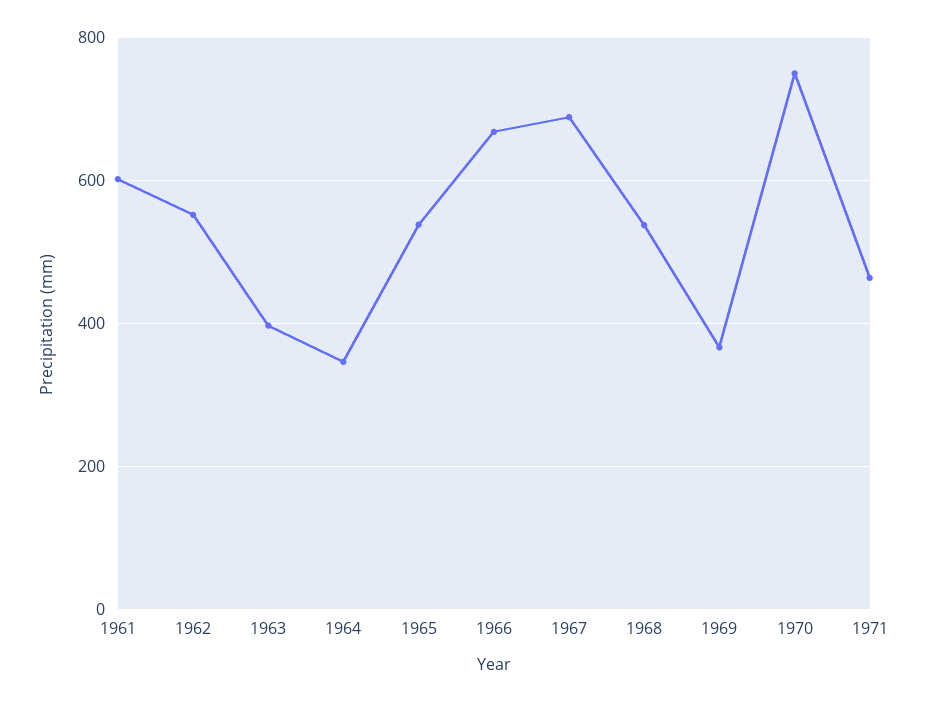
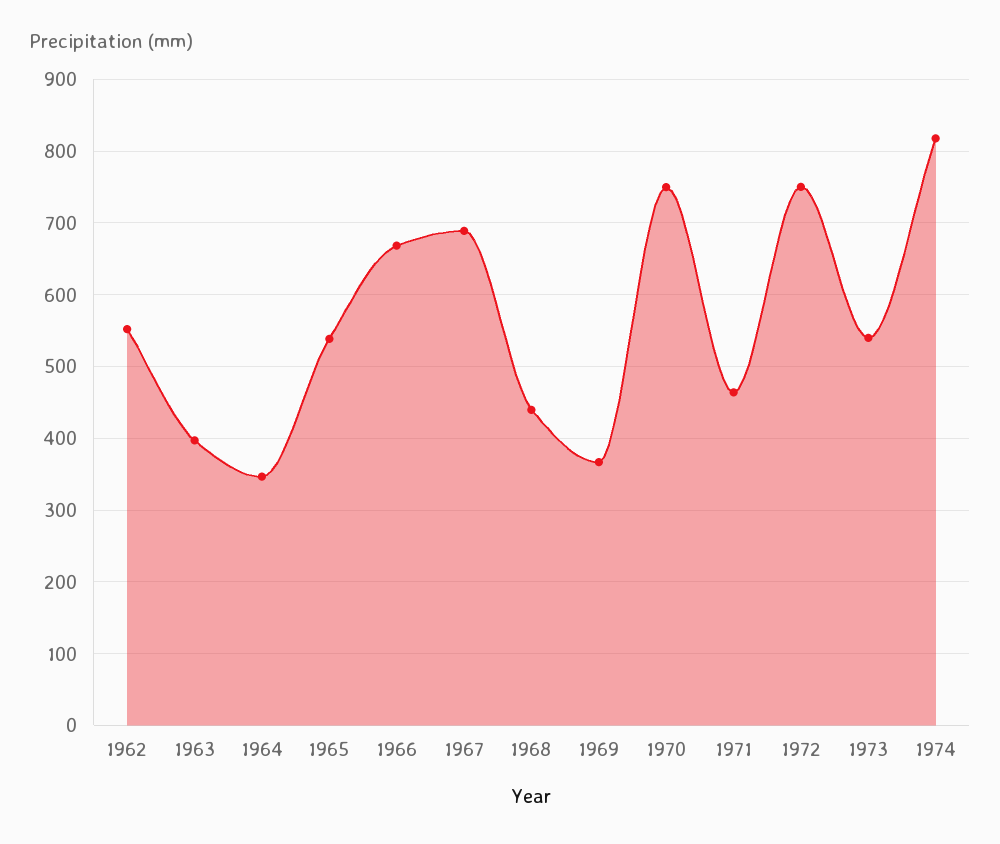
1961: 600 -> none
1968: 540 -> 440
1972: none -> 750
1973: none -> 540
1974: none -> 820

